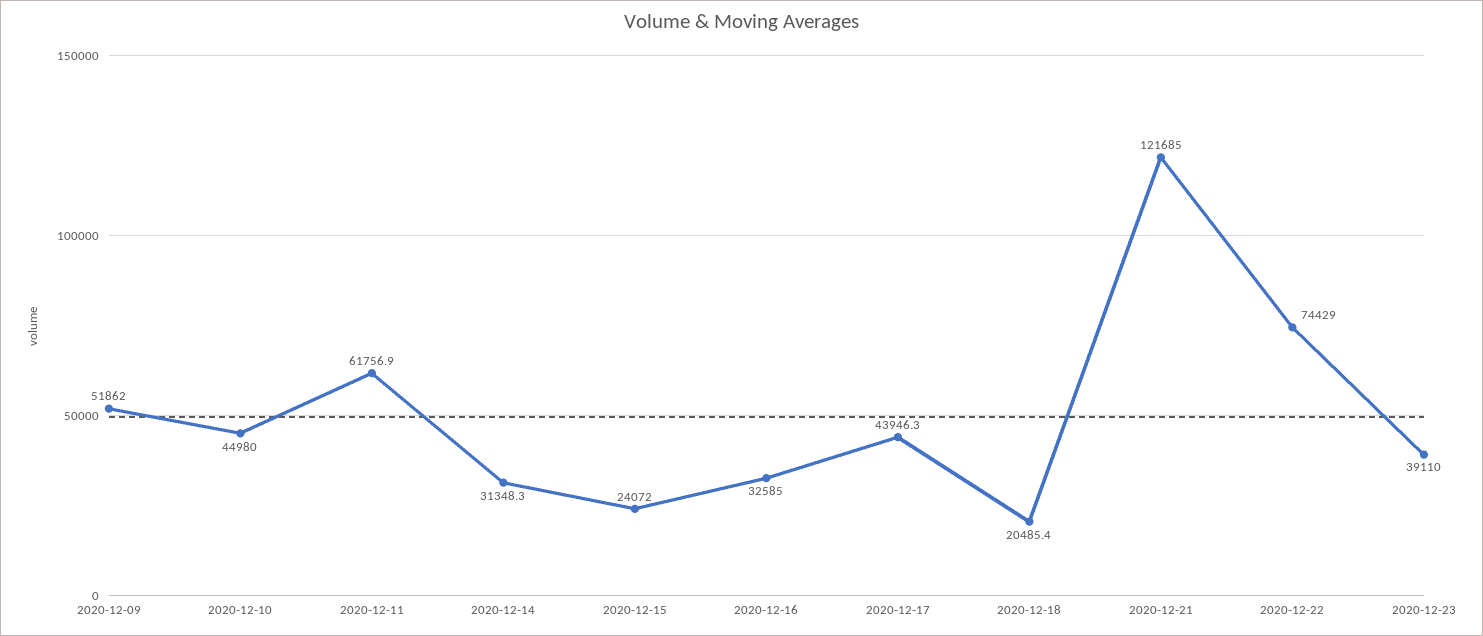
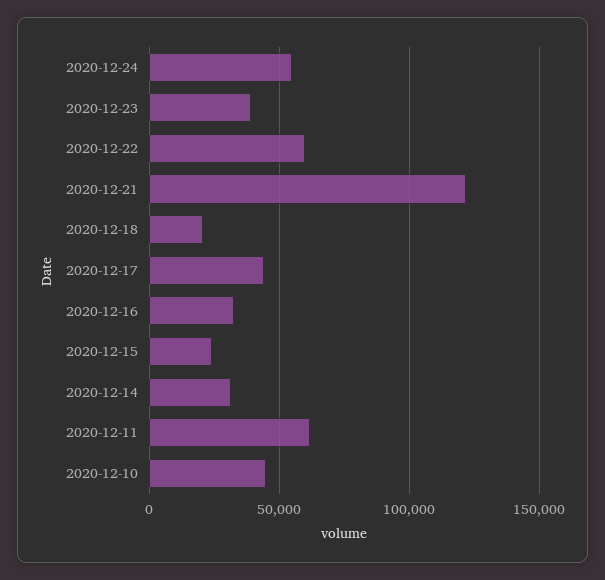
2020-12-09: 51862 -> none
2020-12-22: 74429 -> 60000
2020-12-24: none -> 55000

